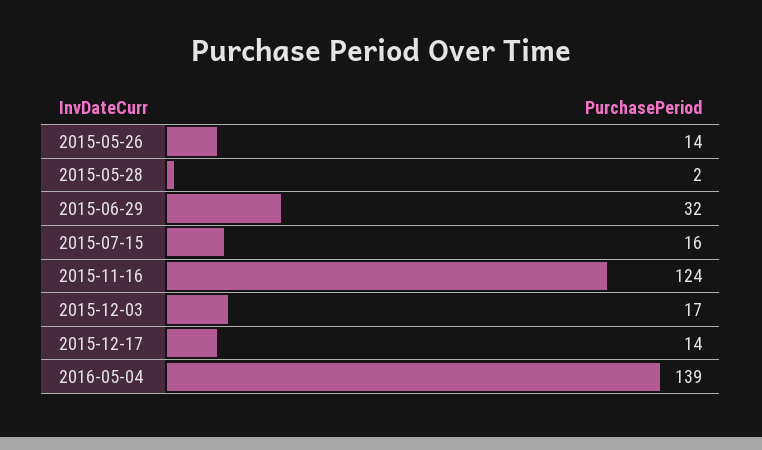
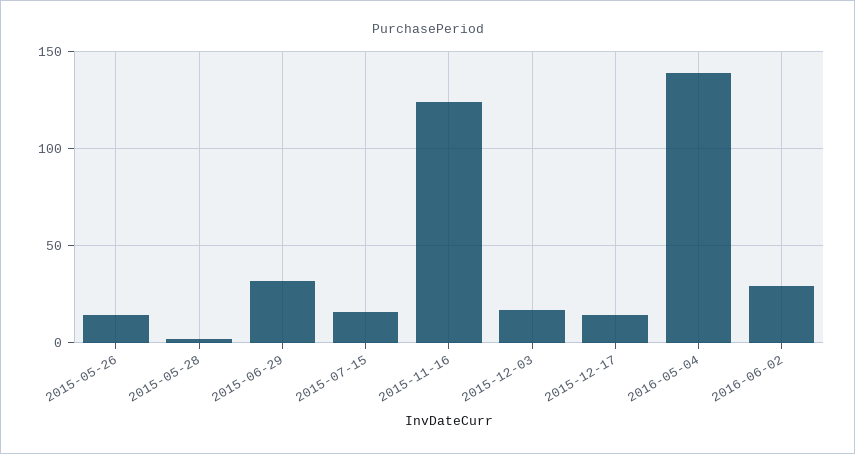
2016-06-02: none -> 30

